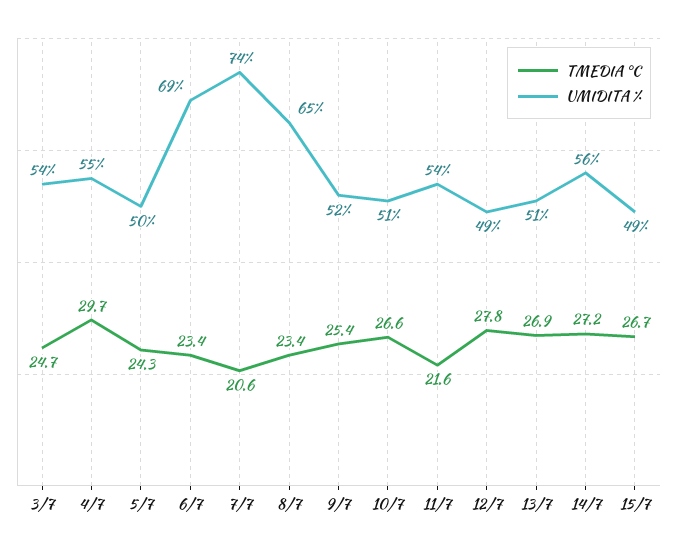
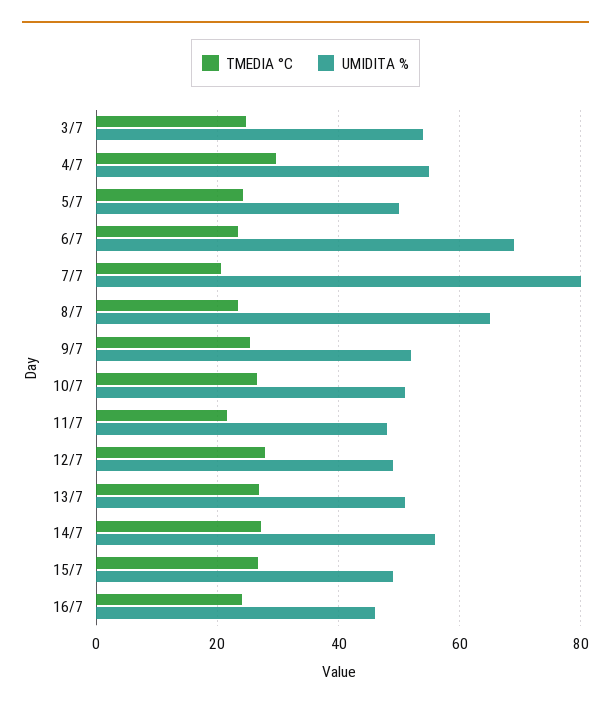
UMIDITA %, 7/7: 74 -> 80
UMIDITA %, 11/7: 54 -> 48
TMEDIA °C, 16/7: none -> 24
UMIDITA %, 16/7: none -> 46

